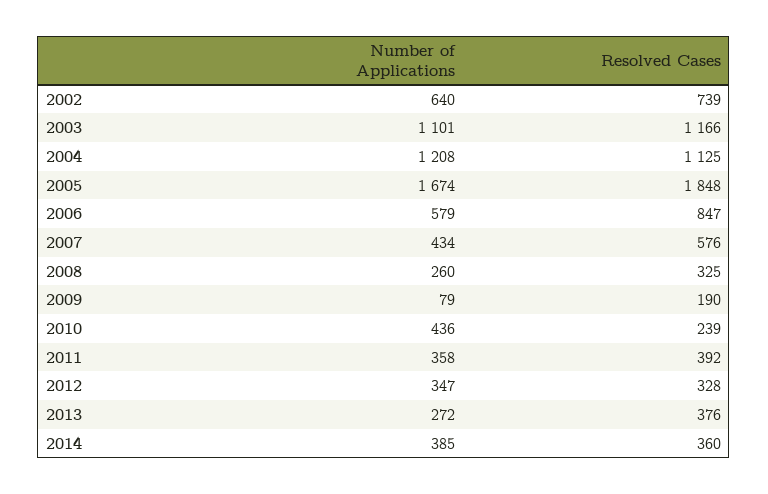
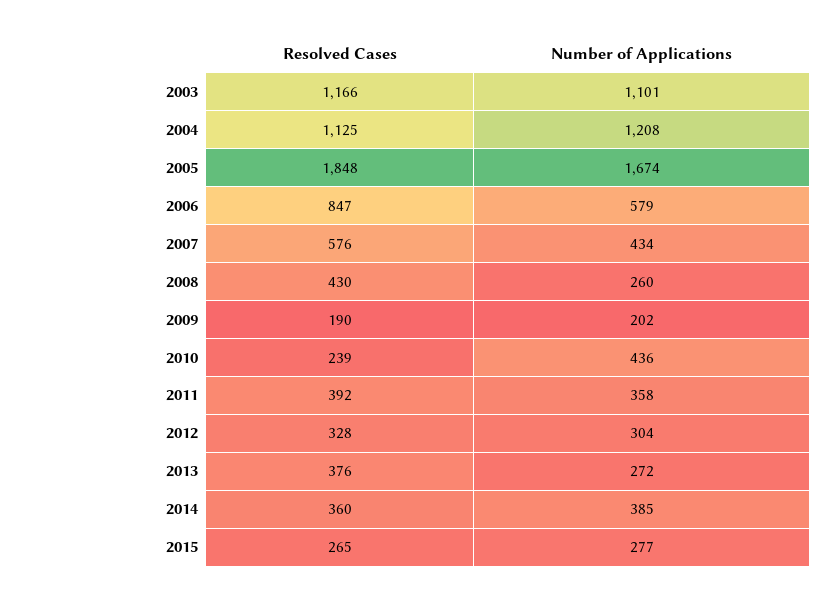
Number of Applications, 2002: 640 -> none
Resolved Cases, 2002: 739 -> none
Resolved Cases, 2008: 325 -> 430
Number of Applications, 2009: 79 -> 202
Number of Applications, 2012: 347 -> 304
Resolved Cases, 2015: none -> 265
Number of Applications, 2015: none -> 277

